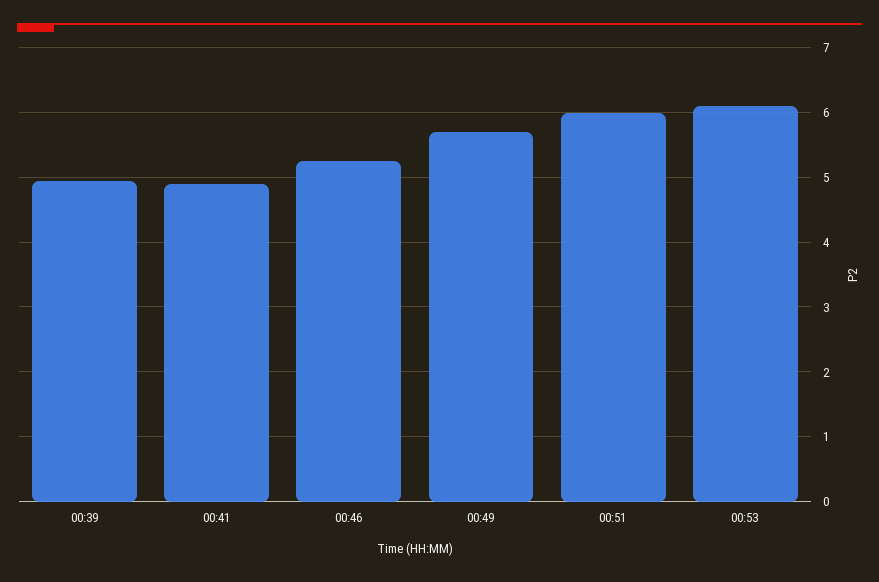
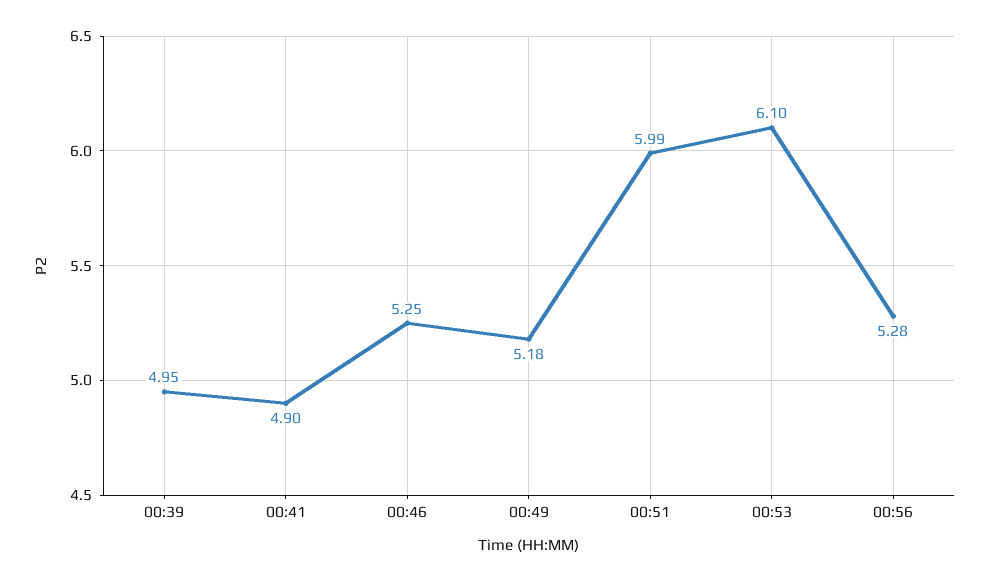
00:49: 5.7 -> 5.18
00:56: none -> 5.28

